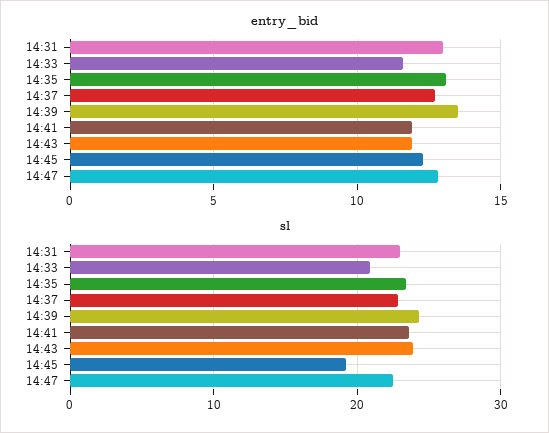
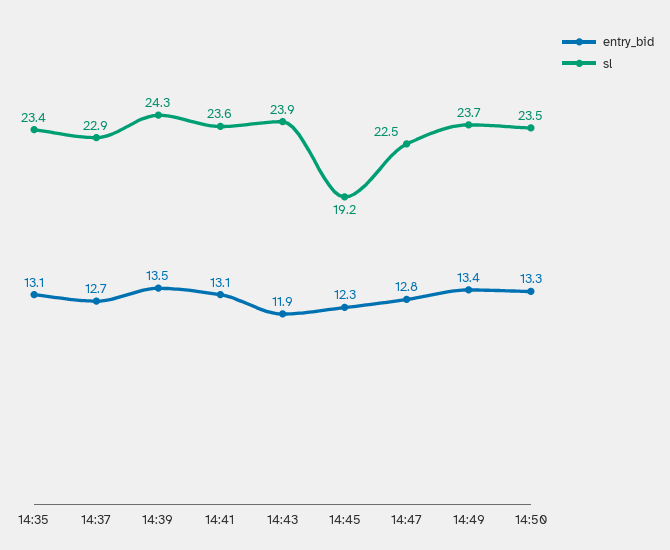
entry_bid, 14:31: 13 -> none
entry_bid, 14:33: 11.5 -> none
entry_bid, 14:41: 12 -> 13.1
sl, 14:31: 23 -> none
sl, 14:33: 21 -> none
entry_bid, 14:49: none -> 13.4
sl, 14:49: none -> 23.7
entry_bid, 14:50: none -> 13.3
sl, 14:50: none -> 23.5

